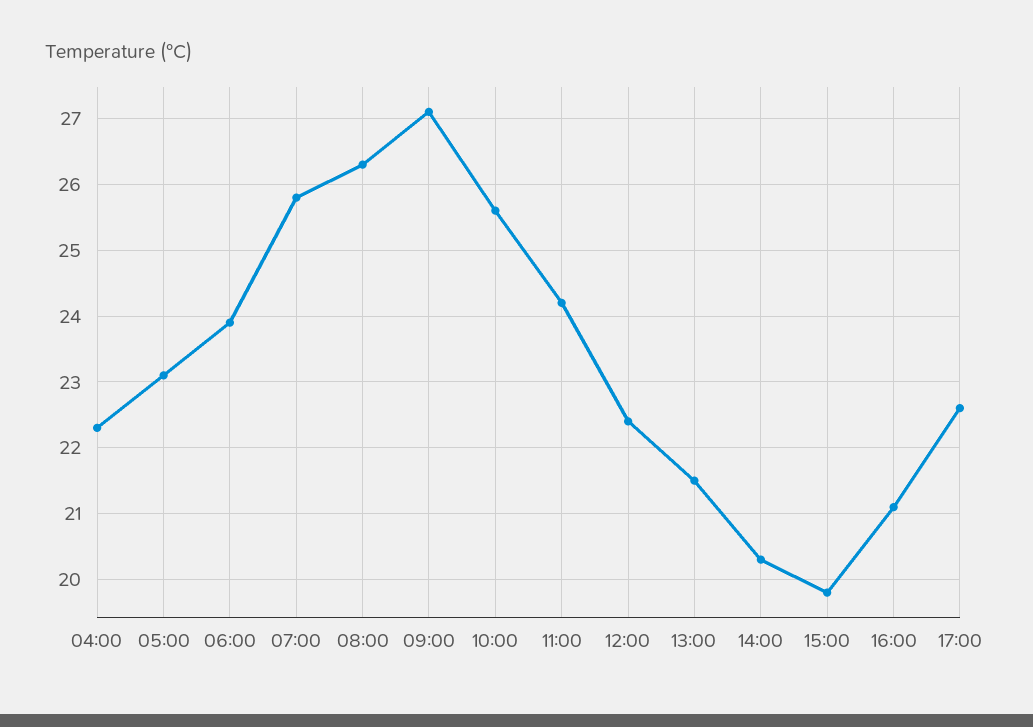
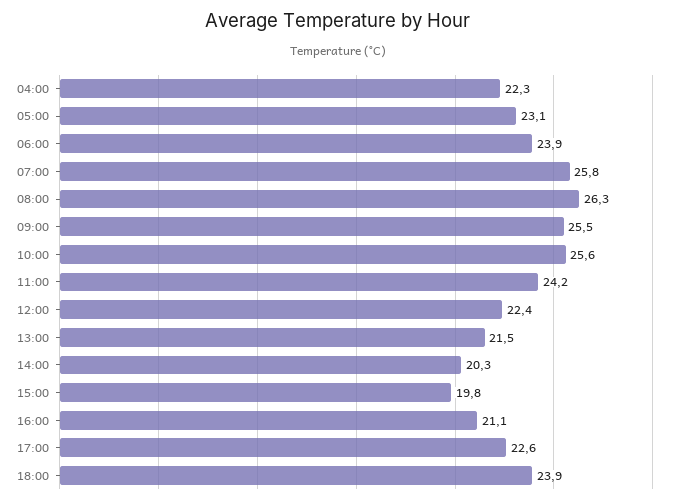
09:00: 27.1 -> 25.5
18:00: none -> 23.9

